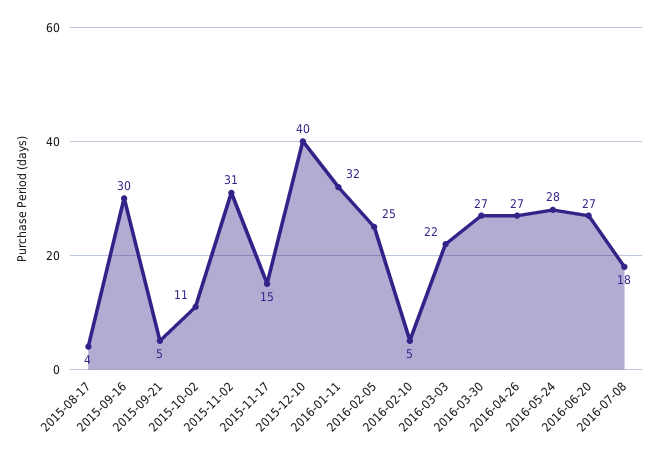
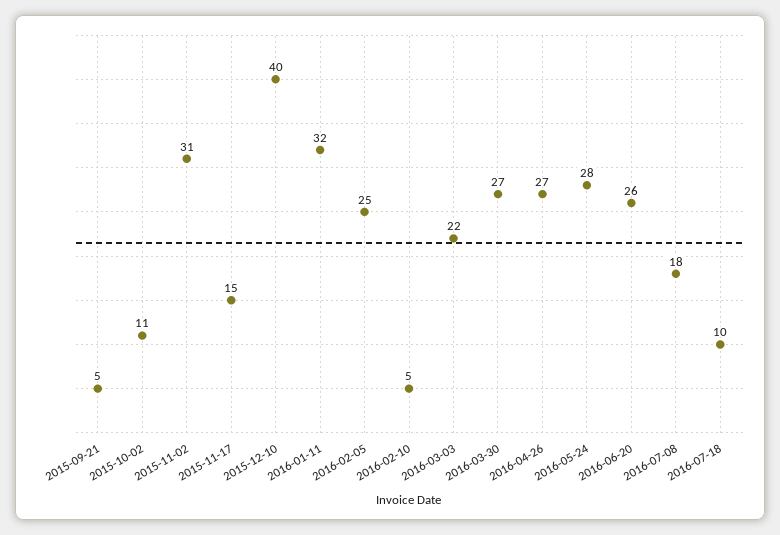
2015-08-17: 4 -> none
2015-09-16: 30 -> none
2016-06-20: 27 -> 26
2016-07-18: none -> 10

